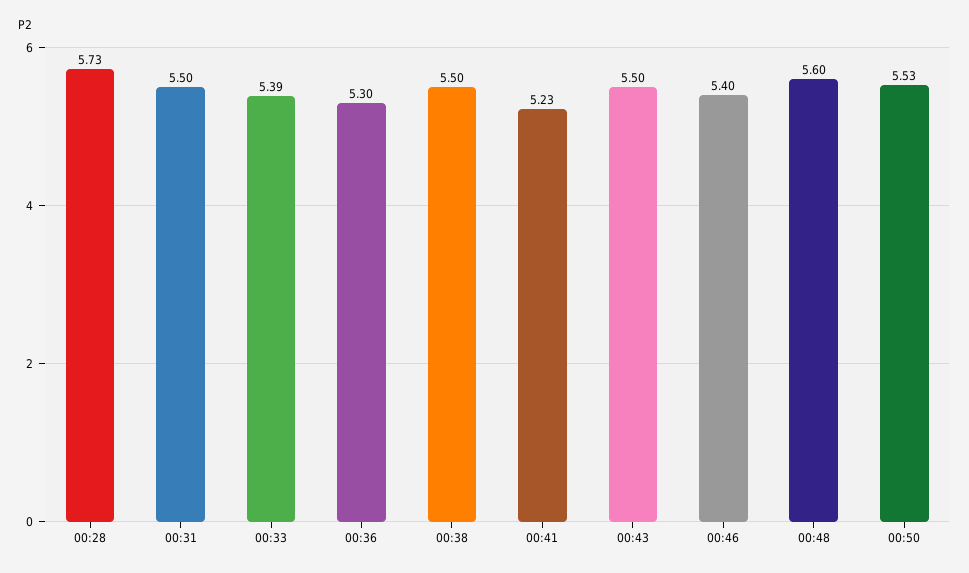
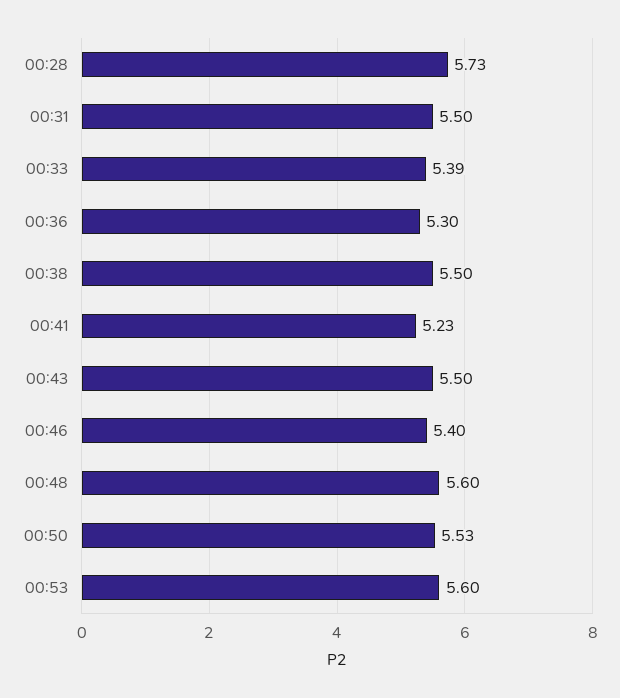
00:53: none -> 5.6

